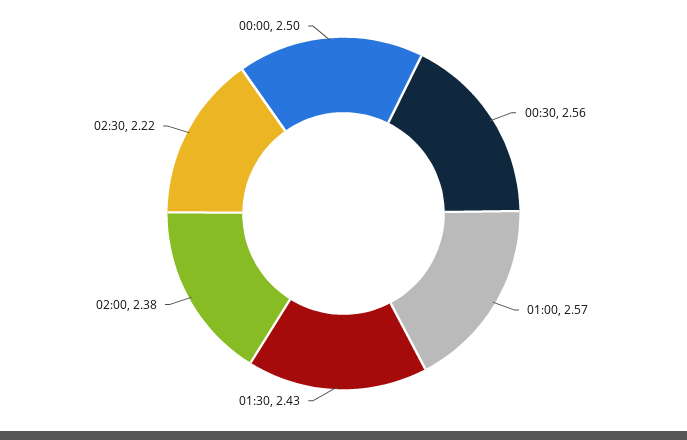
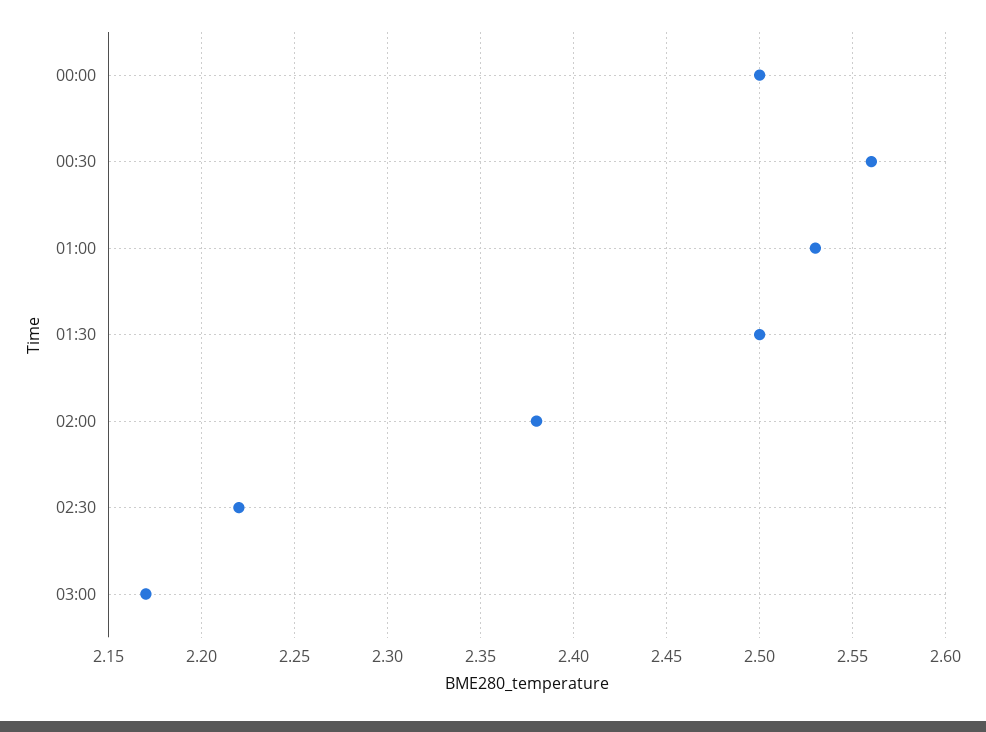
01:00: 2.57 -> 2.53
01:30: 2.43 -> 2.5
03:00: none -> 2.17

